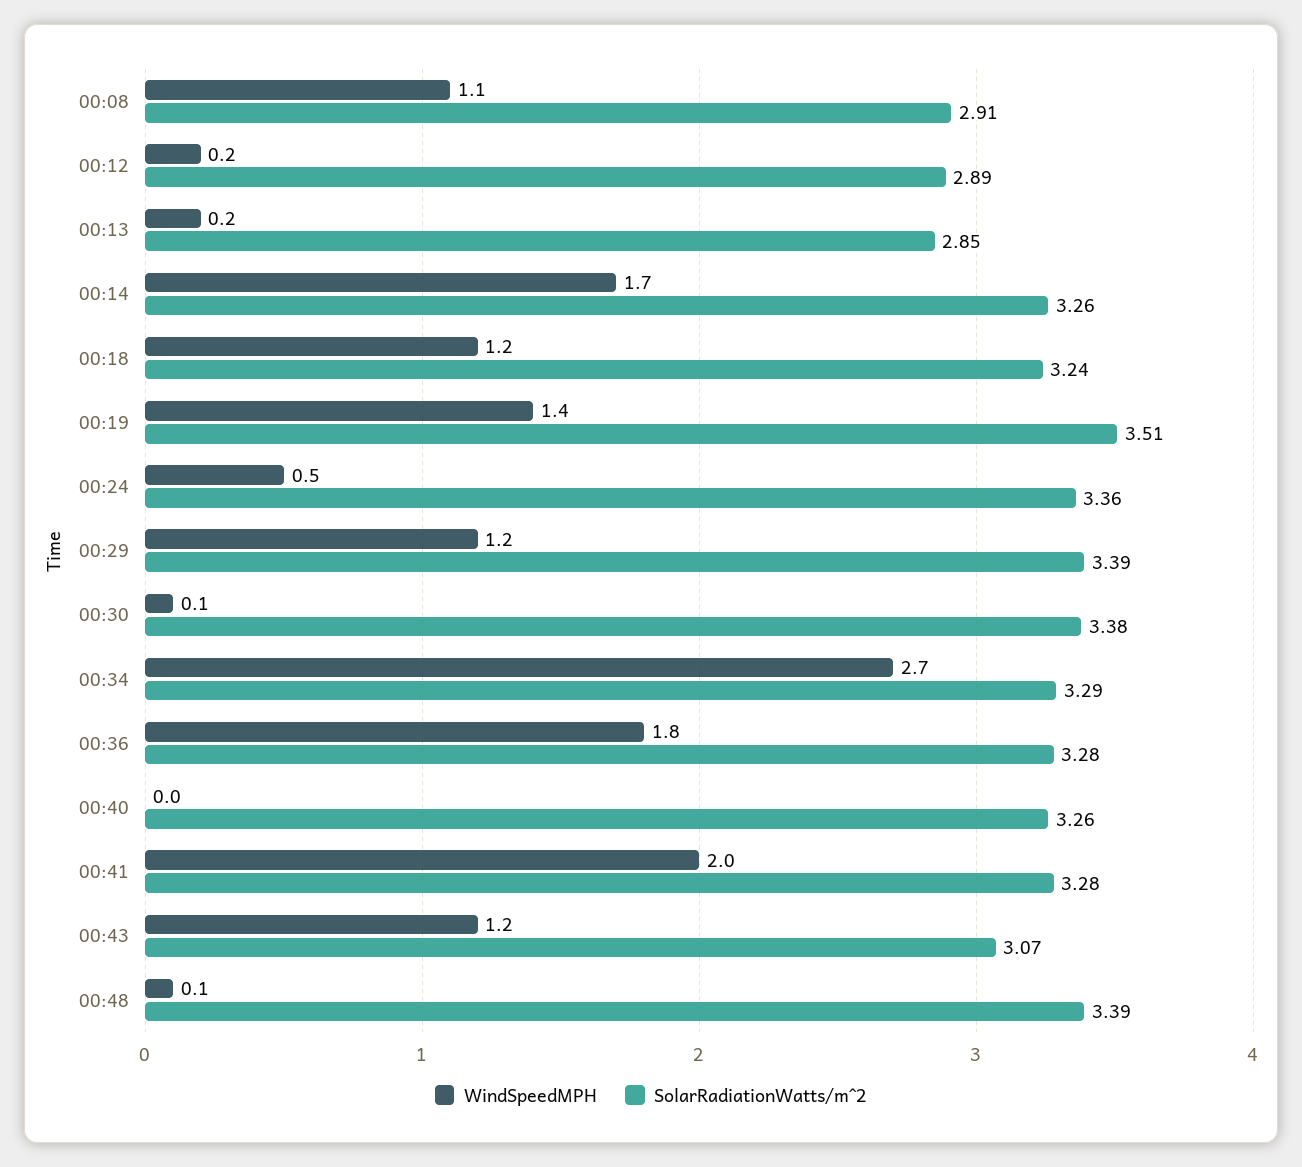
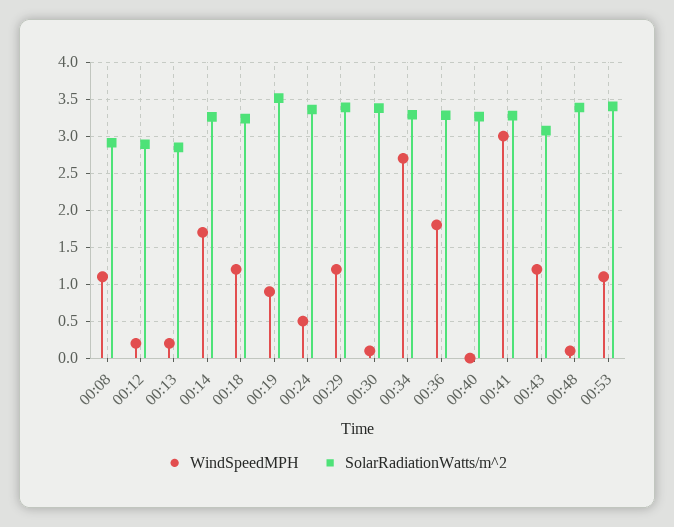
WindSpeedMPH, 00:19: 1.4 -> 0.9
WindSpeedMPH, 00:41: 2 -> 3
WindSpeedMPH, 00:53: none -> 1.1
SolarRadiationWatts/m^2, 00:53: none -> 3.4

